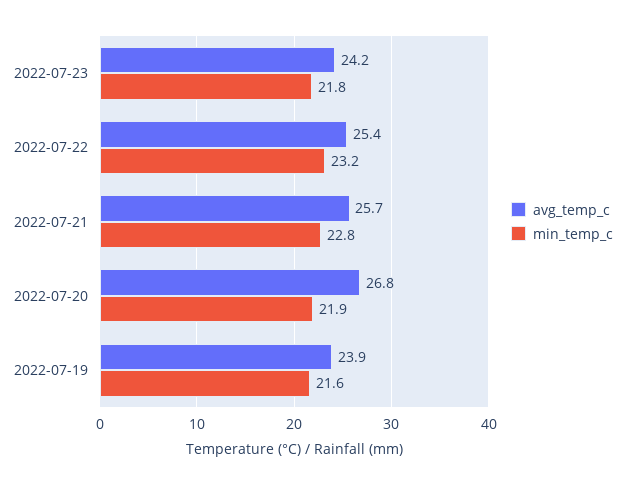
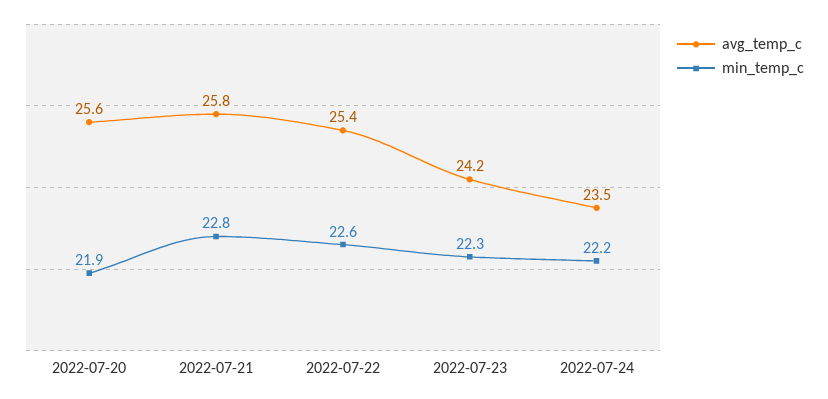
min_temp_c, 2022-07-23: 21.8 -> 22.3
min_temp_c, 2022-07-22: 23.2 -> 22.6
avg_temp_c, 2022-07-21: 25.7 -> 25.8
avg_temp_c, 2022-07-20: 26.8 -> 25.6
avg_temp_c, 2022-07-19: 23.9 -> none
min_temp_c, 2022-07-19: 21.6 -> none
avg_temp_c, 2022-07-24: none -> 23.5
min_temp_c, 2022-07-24: none -> 22.2

